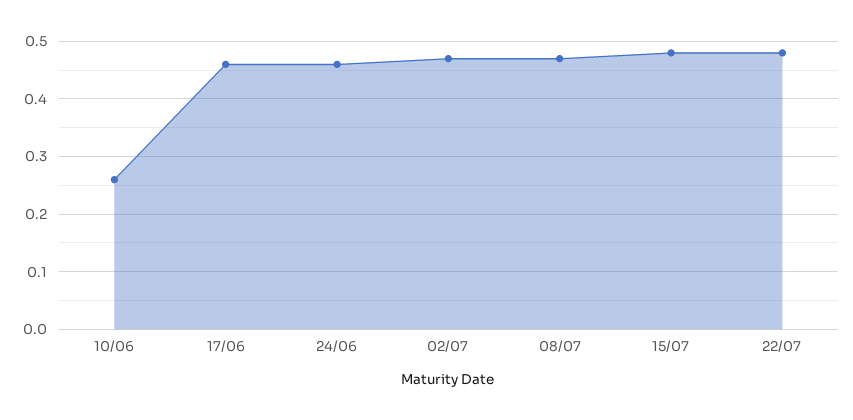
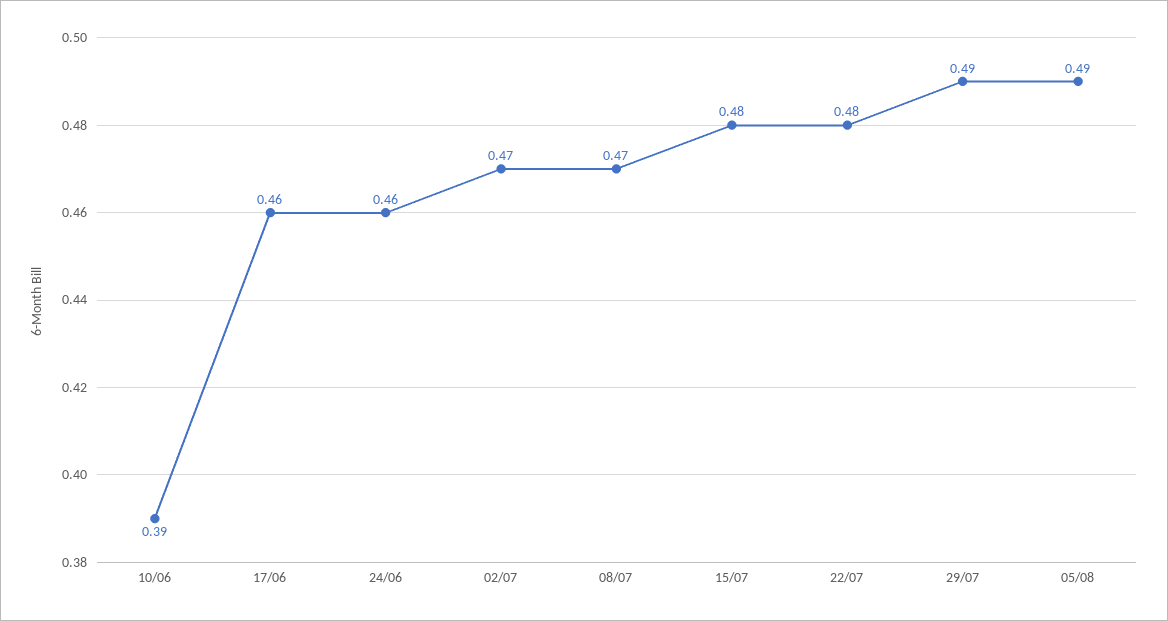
10/06: 0.25 -> 0.39
29/07: none -> 0.49
05/08: none -> 0.49

